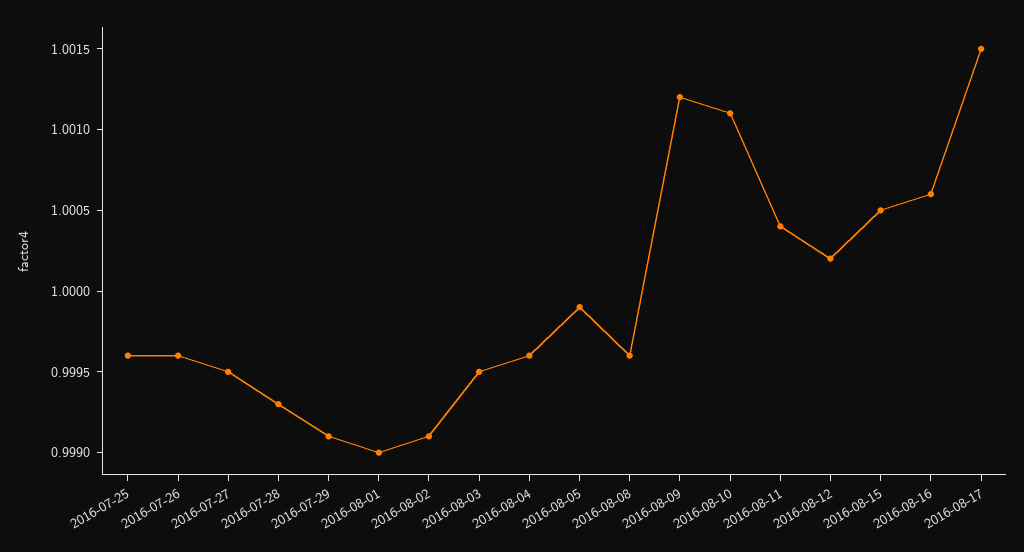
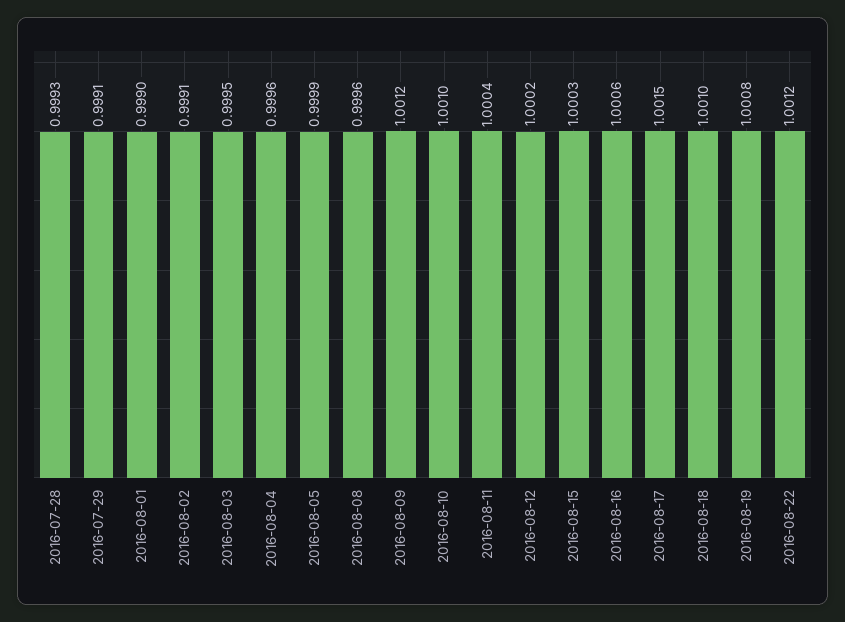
2016-07-25: 0.9996 -> none
2016-07-26: 0.9996 -> none
2016-07-27: 0.9995 -> none
2016-08-10: 1.0011 -> 1.001
2016-08-15: 1.0005 -> 1.0003
2016-08-18: none -> 1.001
2016-08-19: none -> 1.0008
2016-08-22: none -> 1.0012

